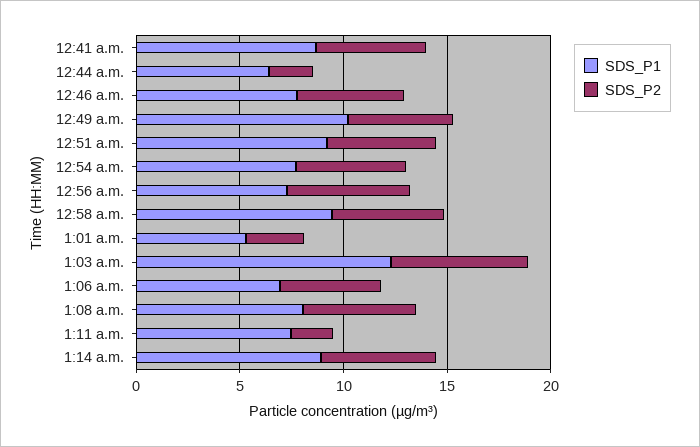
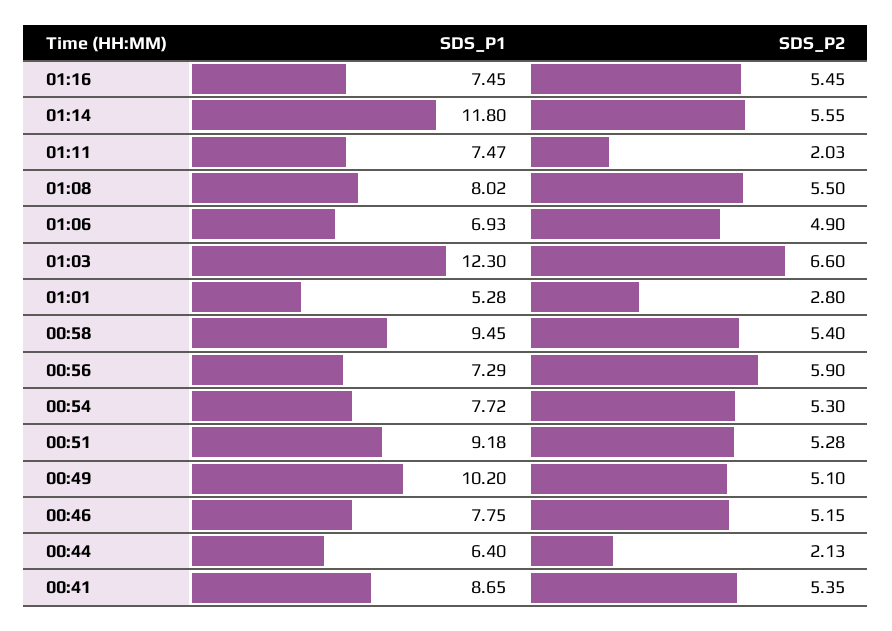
SDS_P1, 1:14 a.m.: 9 -> 11.8
SDS_P1, 01:16: none -> 7.45
SDS_P2, 01:16: none -> 5.45

